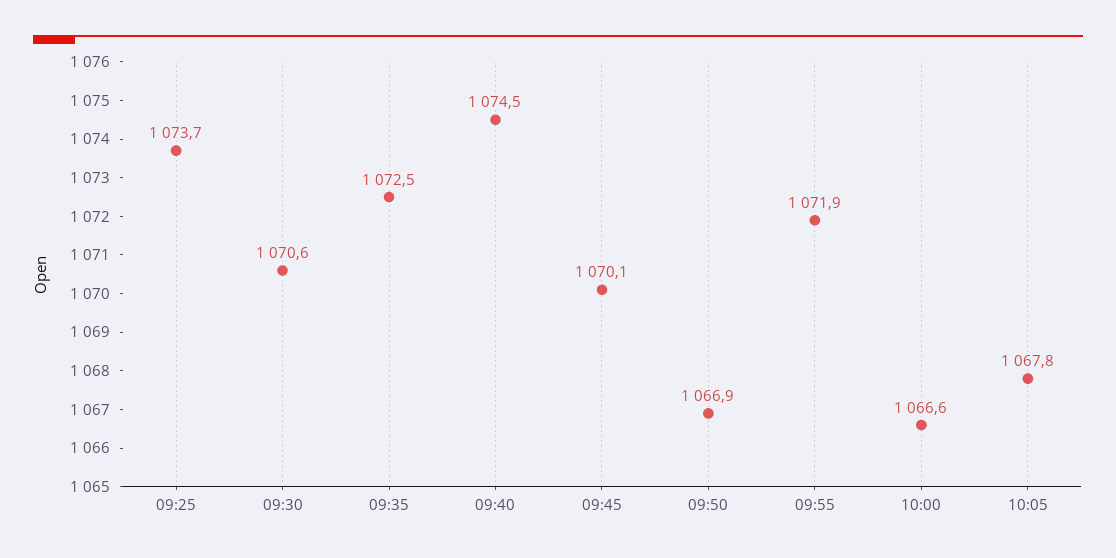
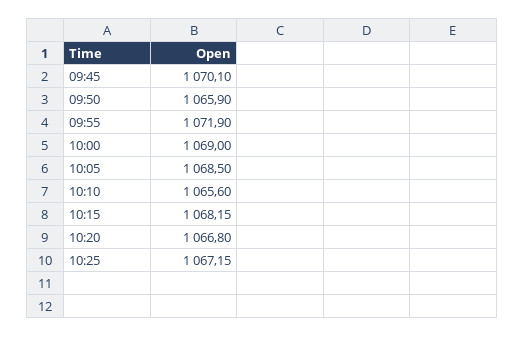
09:25: 1073.7 -> none
09:30: 1070.6 -> none
09:35: 1072.5 -> none
09:40: 1074.5 -> none
09:50: 1066.9 -> 1065.9
10:00: 1066.6 -> 1069
10:05: 1067.8 -> 1068.5
10:10: none -> 1065.6
10:15: none -> 1068.15
10:20: none -> 1066.8
10:25: none -> 1067.15

